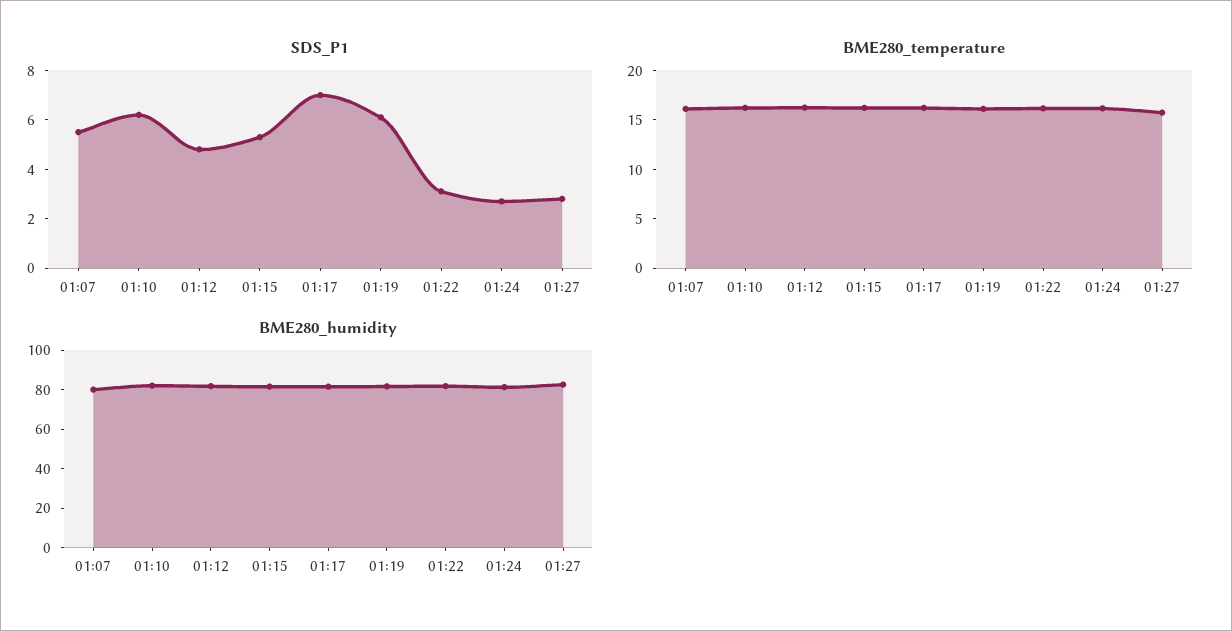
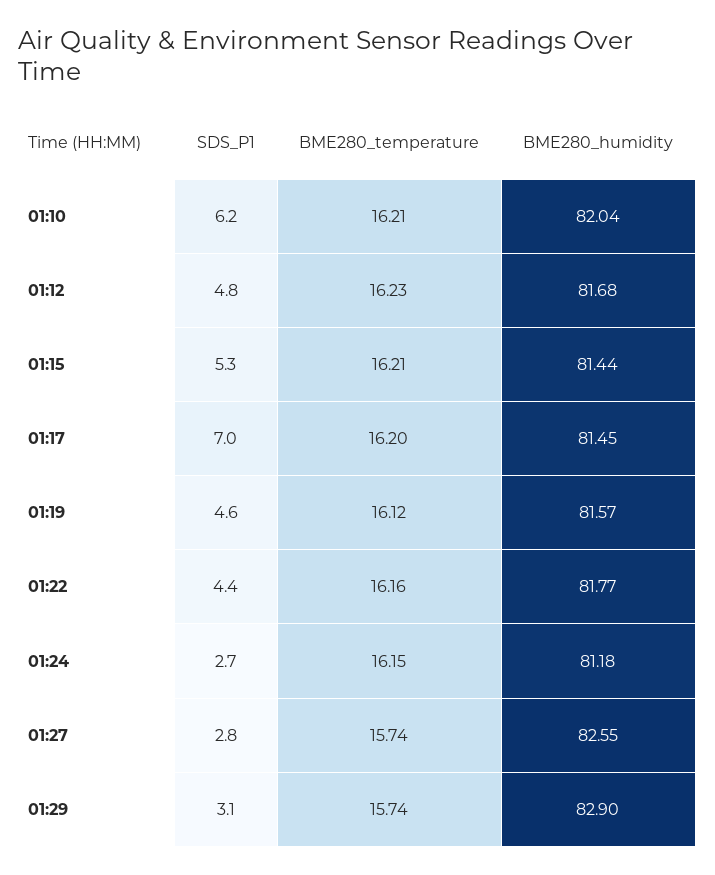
SDS_P1, 01:07: 5.5 -> none
SDS_P1, 01:19: 6 -> 4.6
SDS_P1, 01:22: 3 -> 4.4
BME280_temperature, 01:07: 16 -> none
BME280_humidity, 01:07: 80 -> none
SDS_P1, 01:29: none -> 3.1
BME280_temperature, 01:29: none -> 15.74
BME280_humidity, 01:29: none -> 82.9

